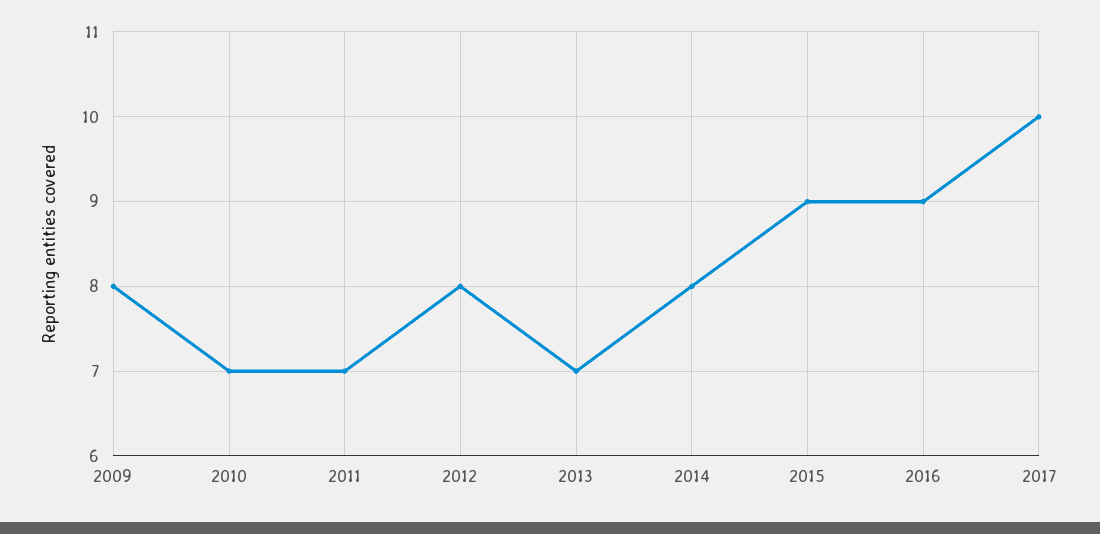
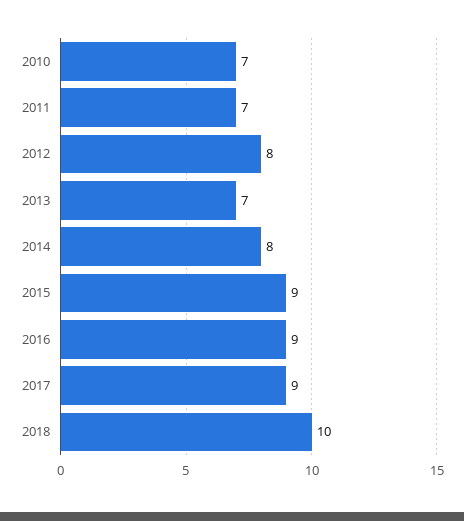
2009: 8 -> none
2017: 10 -> 9
2018: none -> 10

